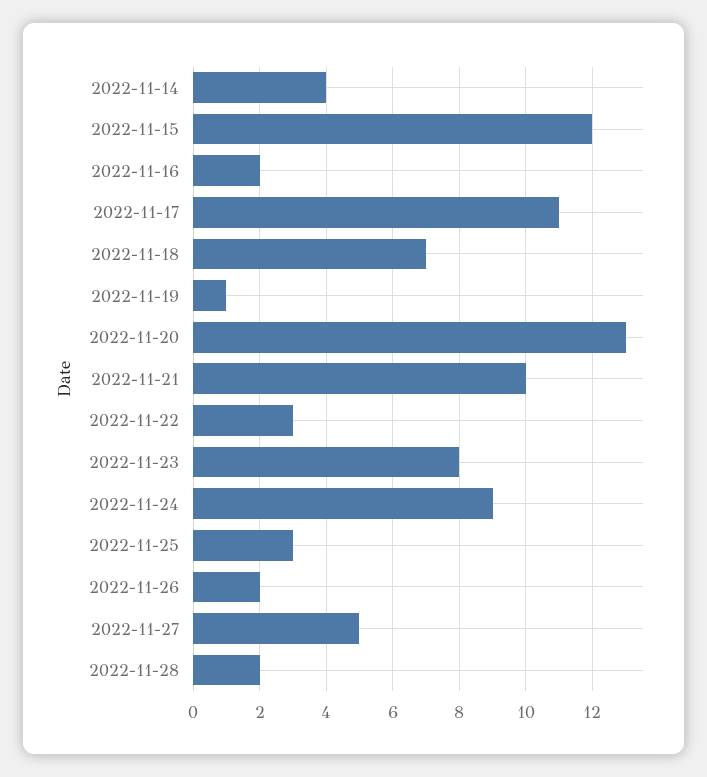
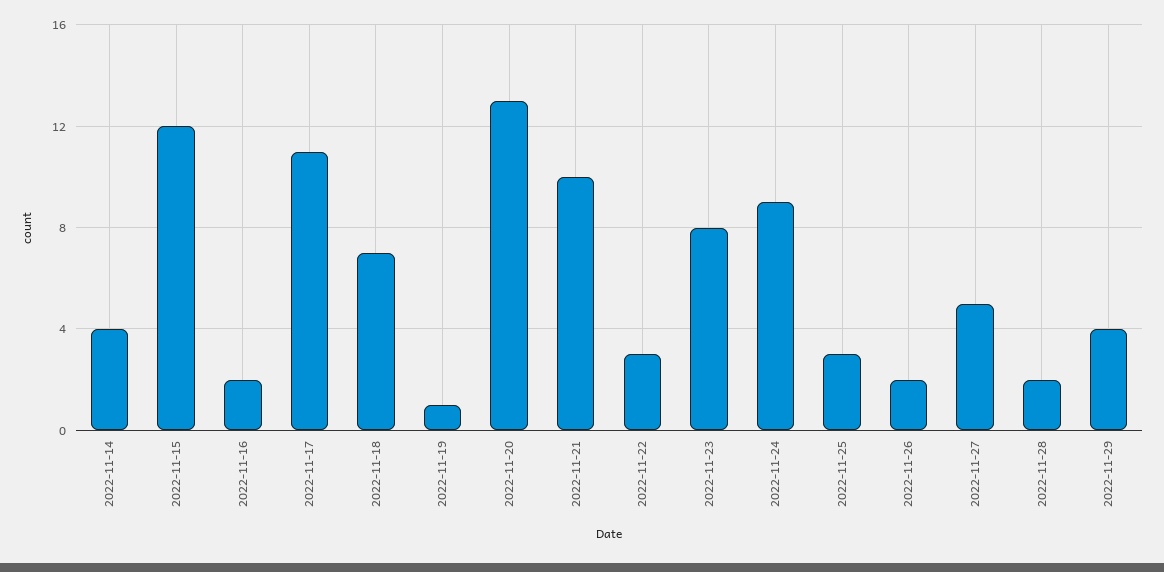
2022-11-29: none -> 4

